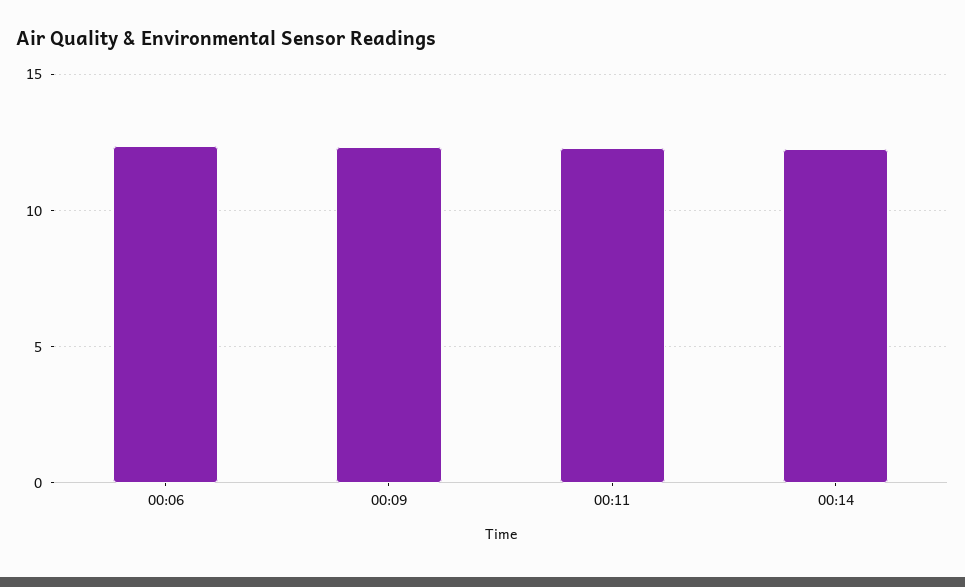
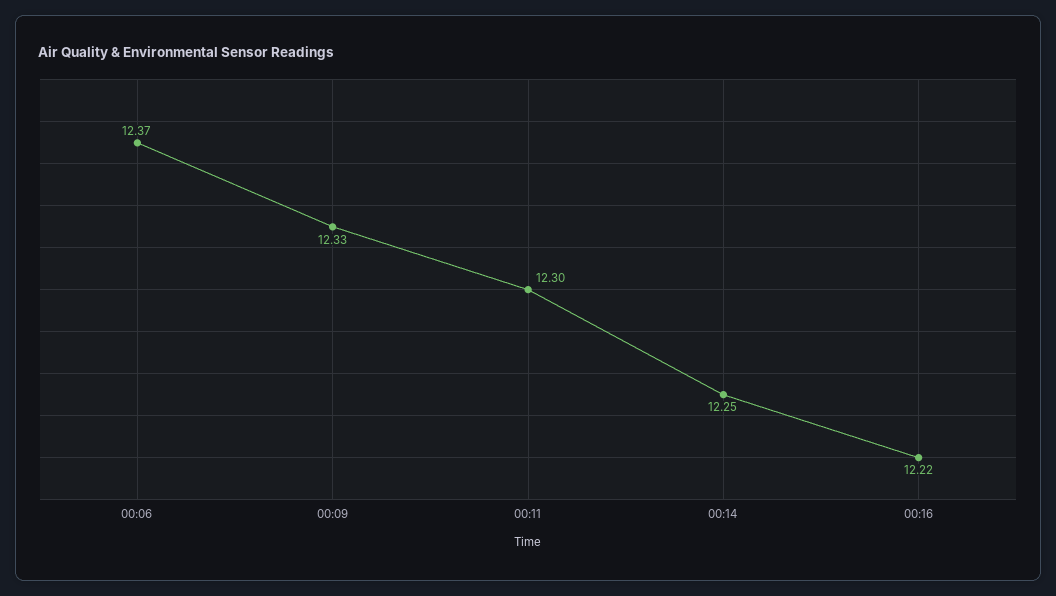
00:16: none -> 12.22

